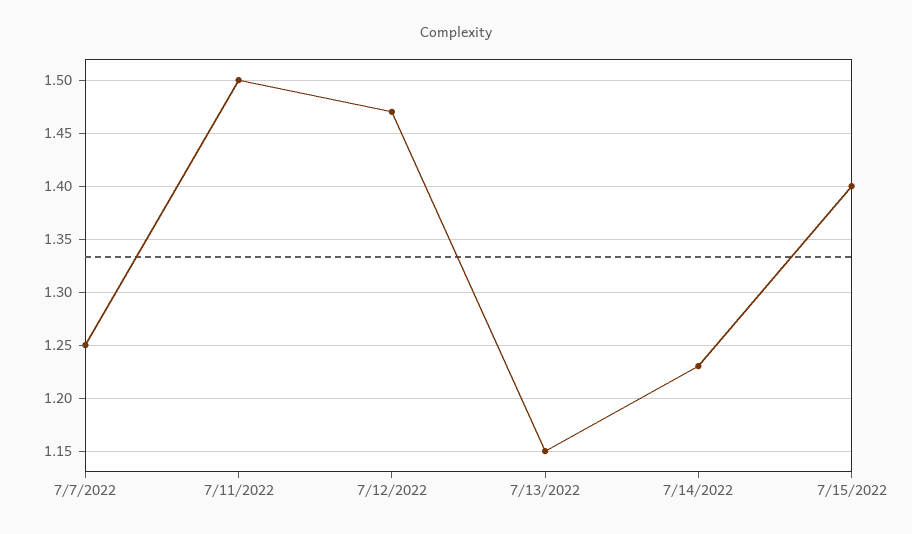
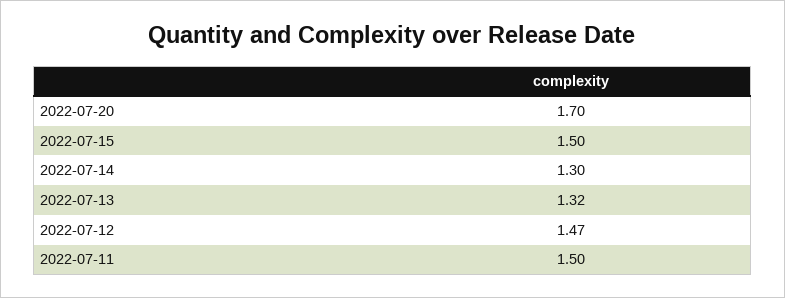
7/7/2022: 1.25 -> none
7/13/2022: 1.15 -> 1.32
7/14/2022: 1.23 -> 1.3
7/15/2022: 1.4 -> 1.5
2022-07-20: none -> 1.7

